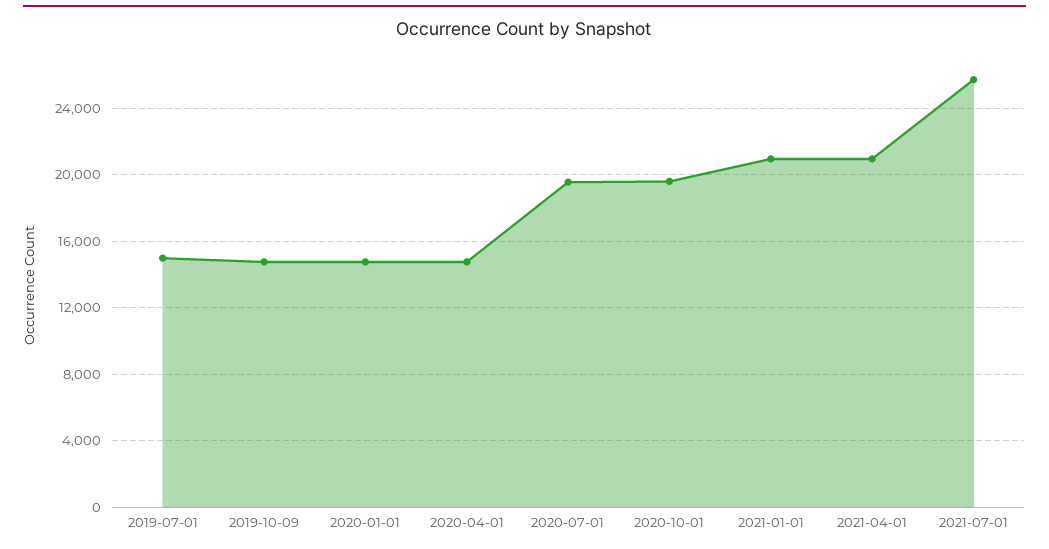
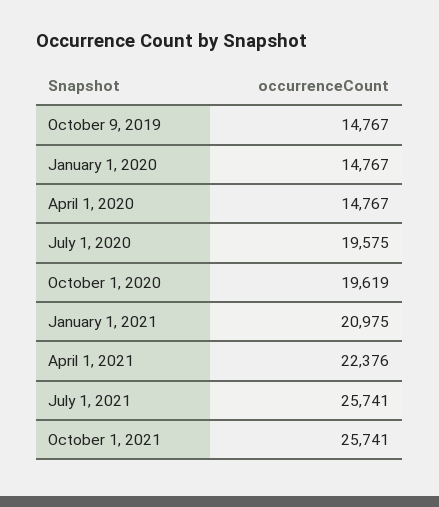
2019-07-01: 15000 -> none
2021-04-01: 21000 -> 22376
October 1, 2021: none -> 25741

